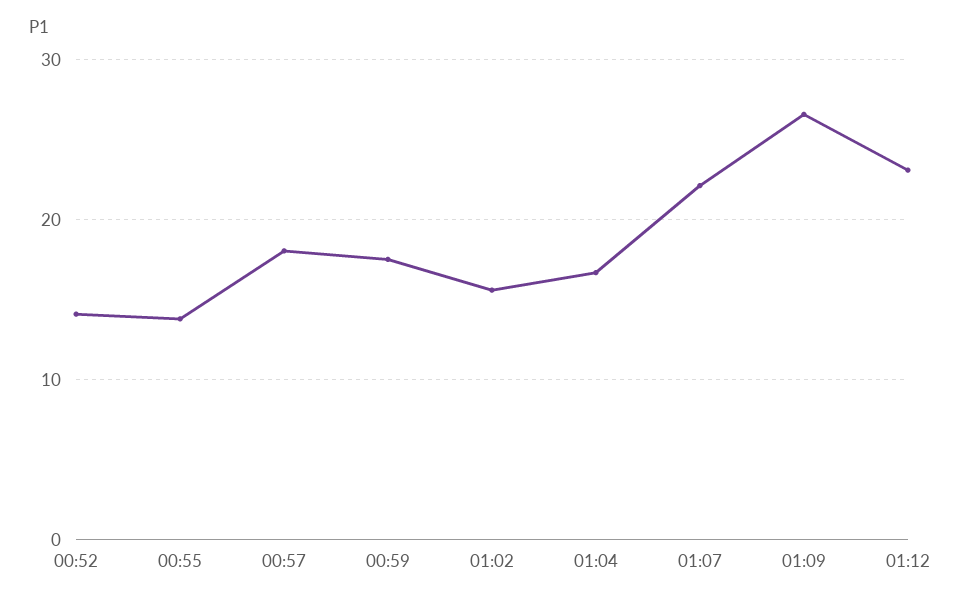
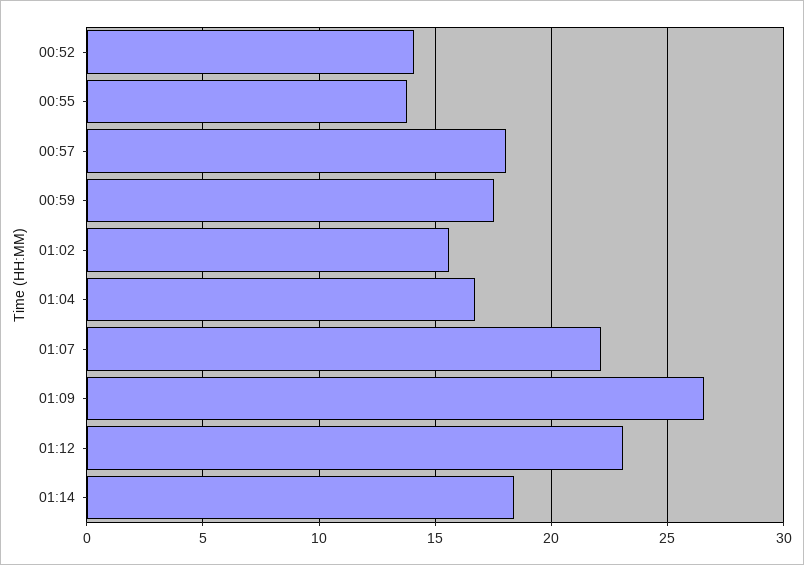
01:14: none -> 18.5

